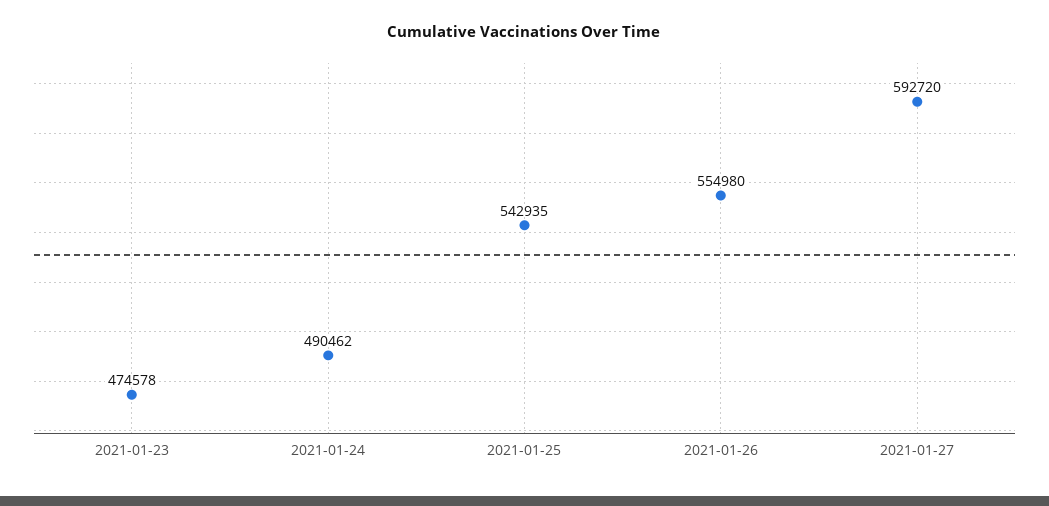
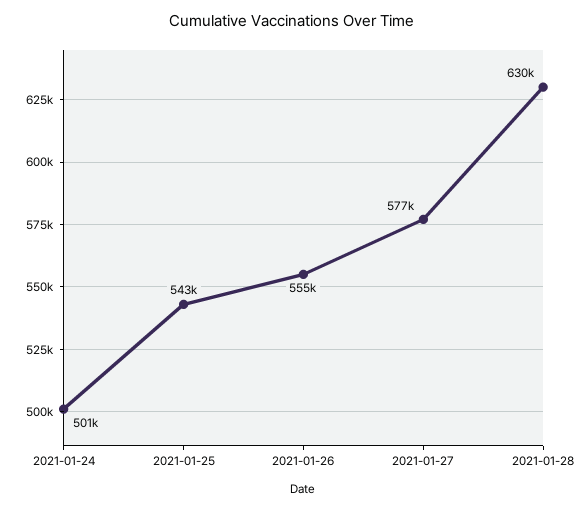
2021-01-23: 474578 -> none
2021-01-24: 490462 -> 501000
2021-01-27: 592720 -> 577000
2021-01-28: none -> 630000

